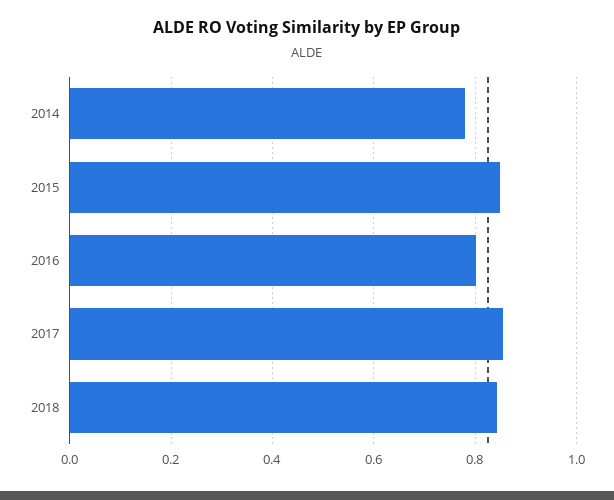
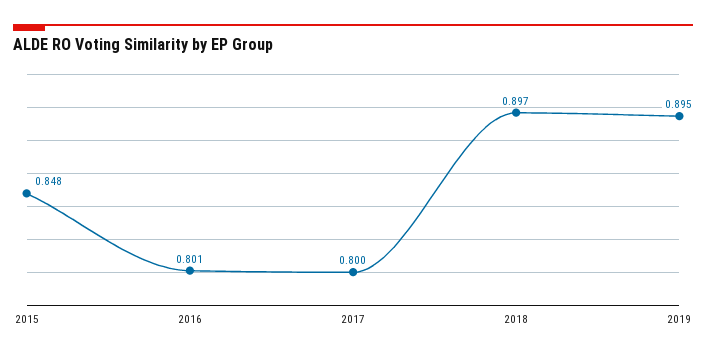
2014: 0.78 -> none
2017: 0.86 -> 0.8
2018: 0.84 -> 0.897
2019: none -> 0.895

